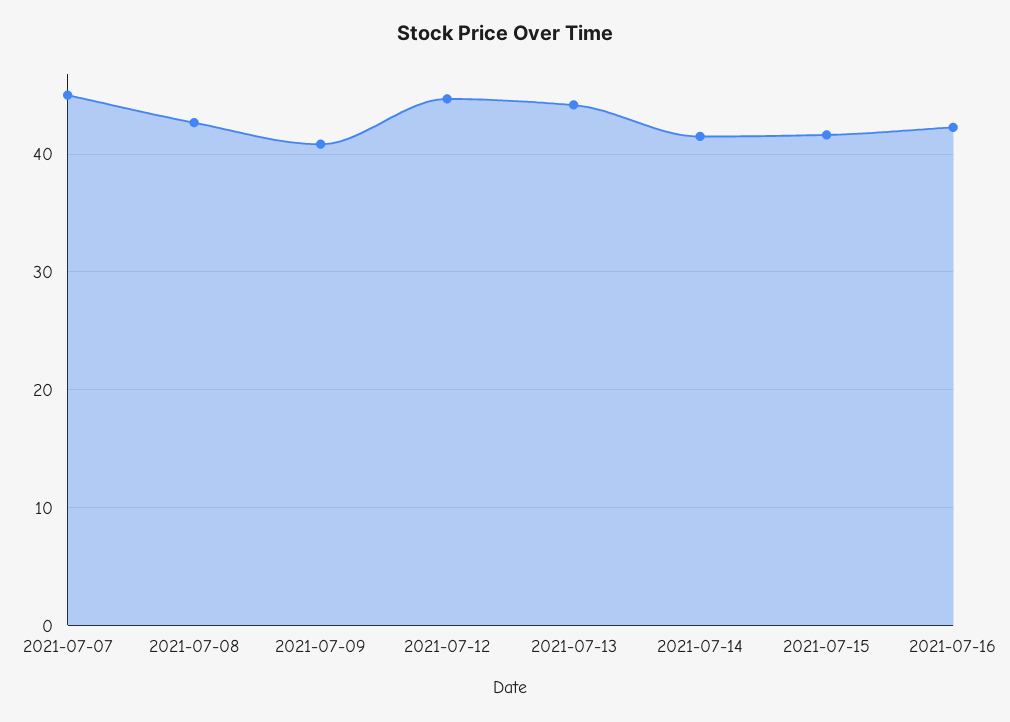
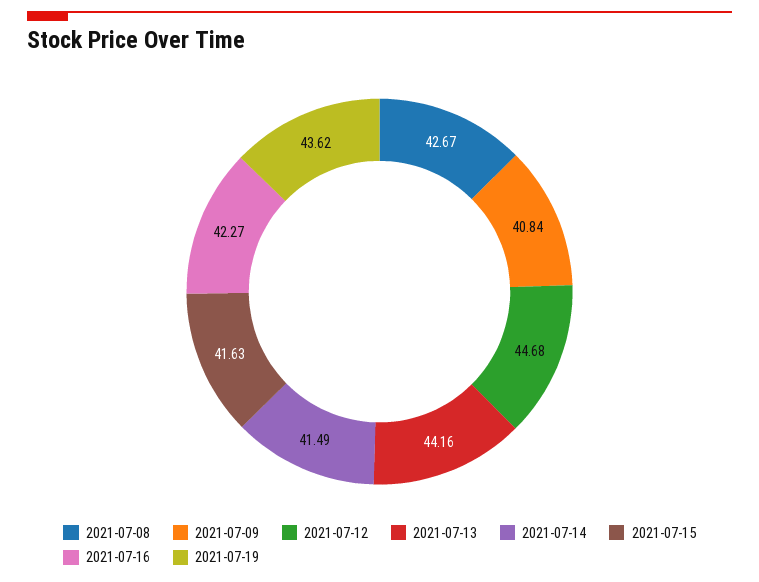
2021-07-07: 45 -> none
2021-07-19: none -> 43.62

